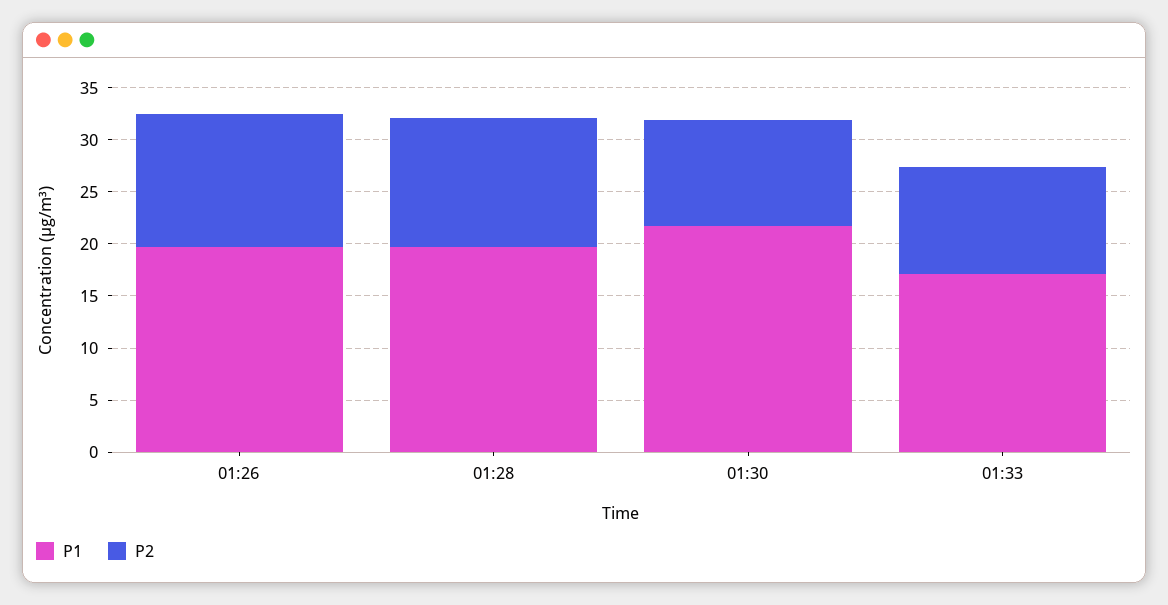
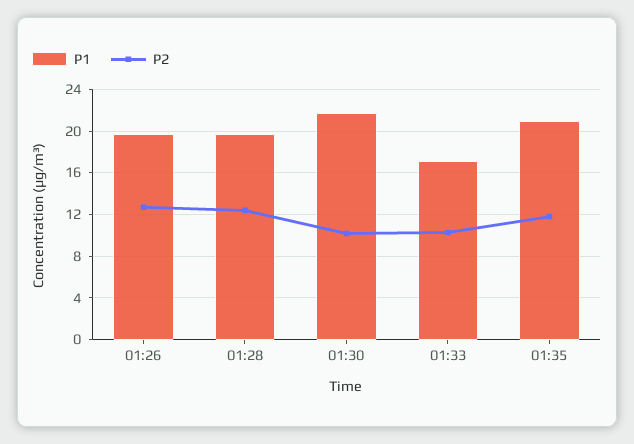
P1, 01:35: none -> 21
P2, 01:35: none -> 12

